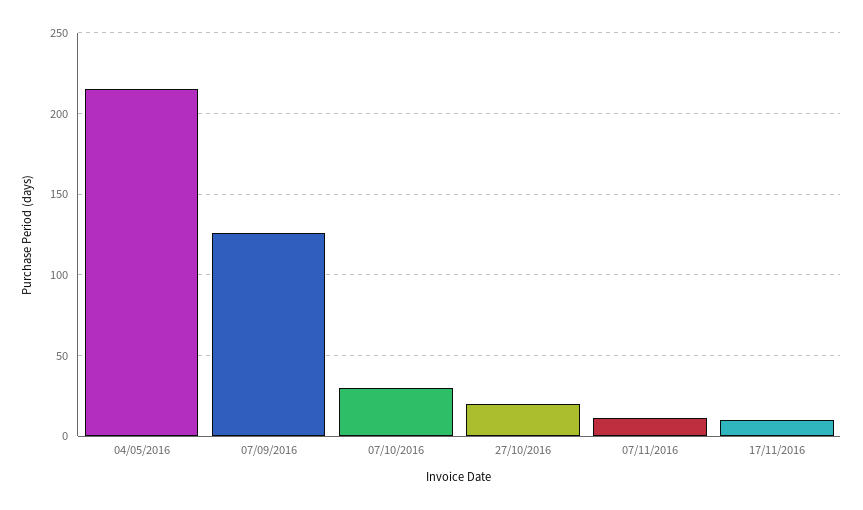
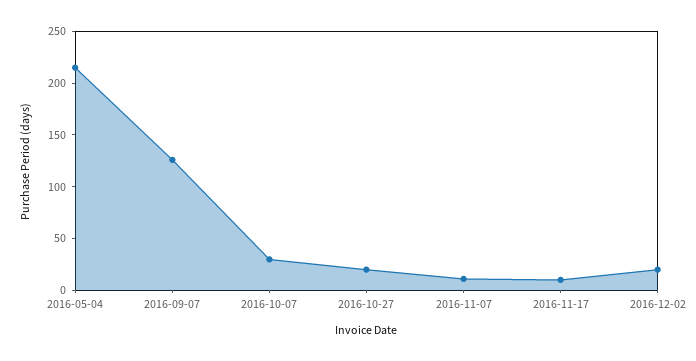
2016-12-02: none -> 20

